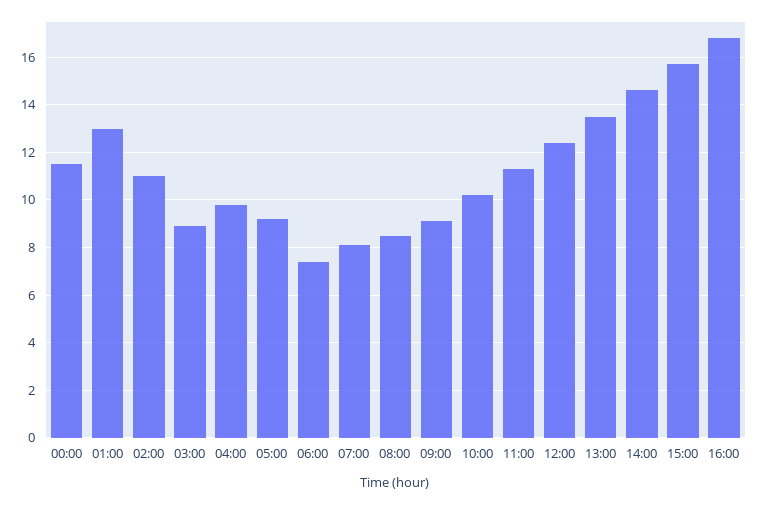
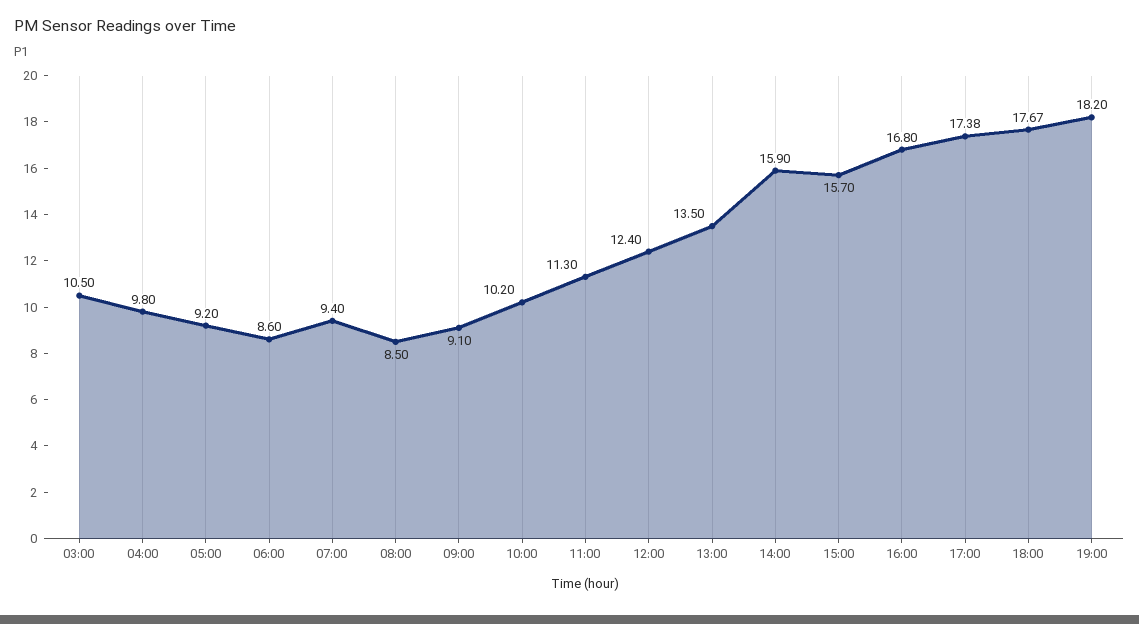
00:00: 11.5 -> none
01:00: 13 -> none
02:00: 11 -> none
03:00: 9 -> 10.5
06:00: 7.5 -> 8.6
07:00: 8 -> 9.4
14:00: 14.5 -> 15.9
17:00: none -> 17.38
18:00: none -> 17.67
19:00: none -> 18.2

